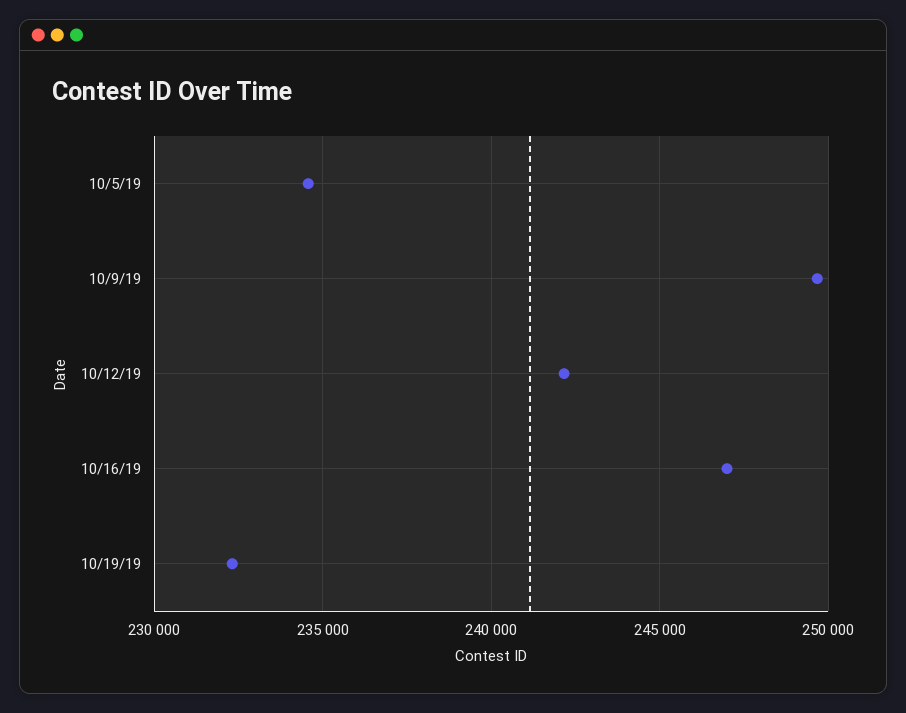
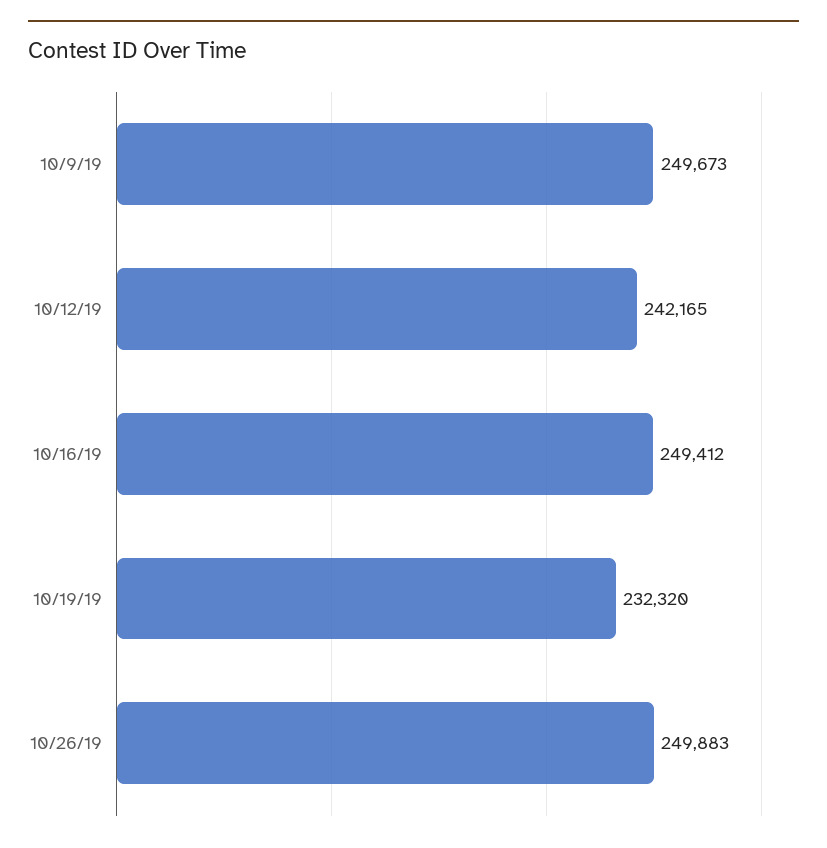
10/5/19: 234500 -> none
10/16/19: 247000 -> 249412
10/26/19: none -> 249883

